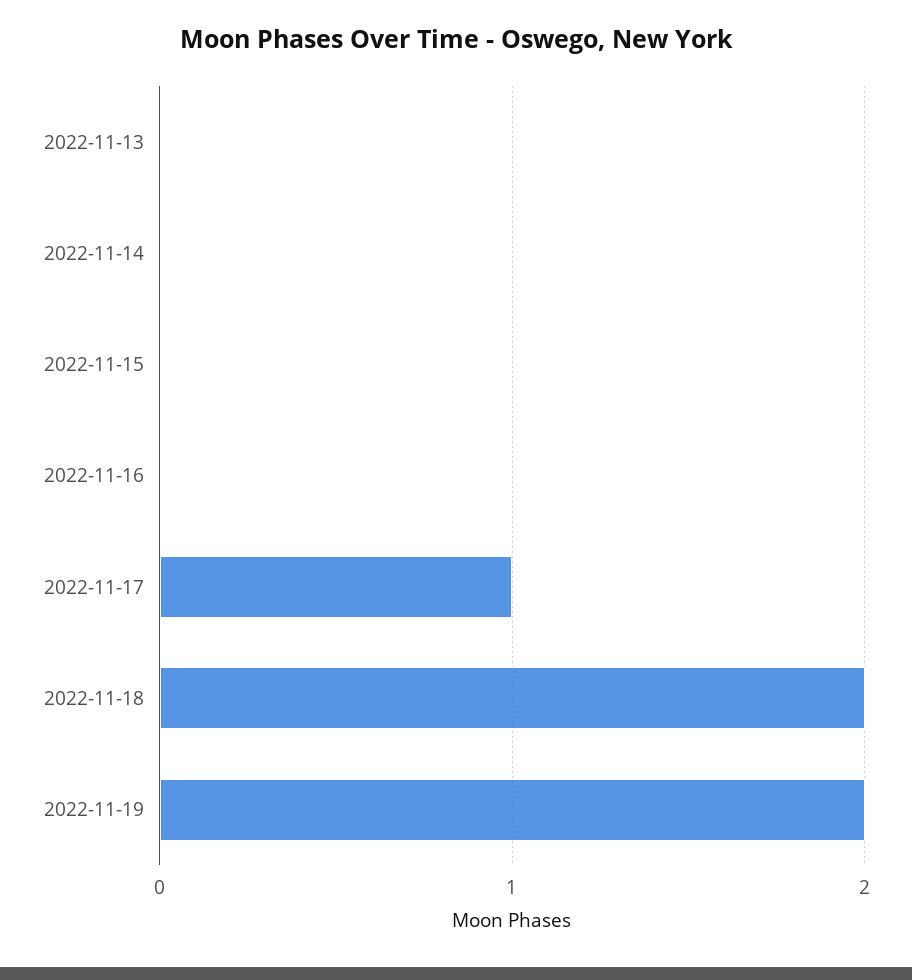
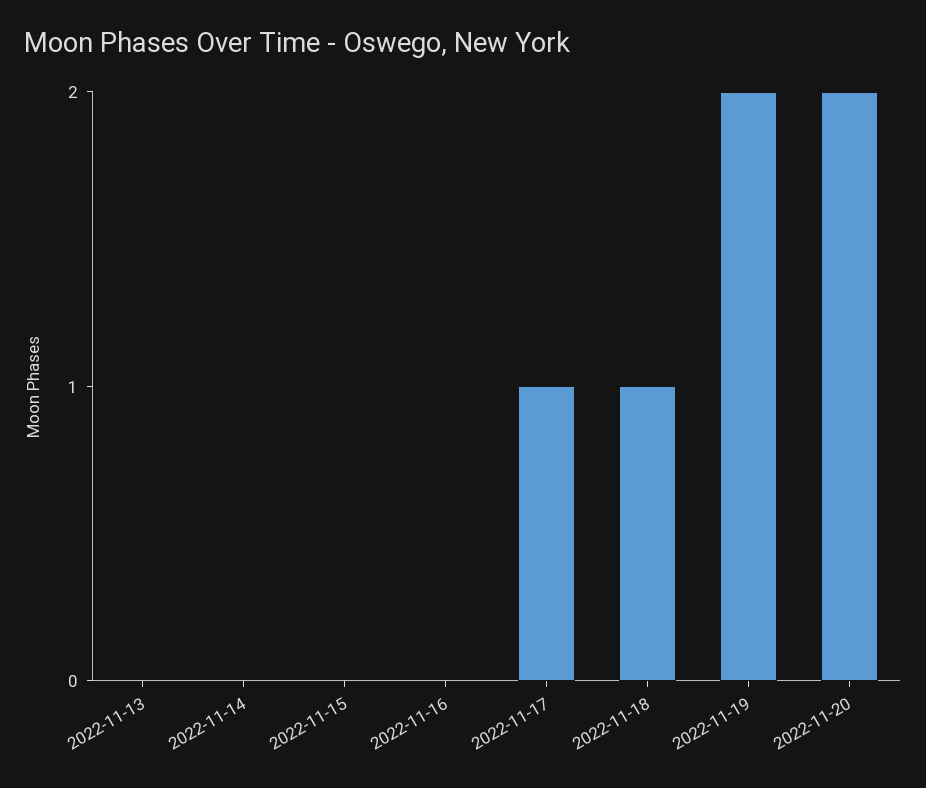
2022-11-18: 2 -> 1
2022-11-20: none -> 2

